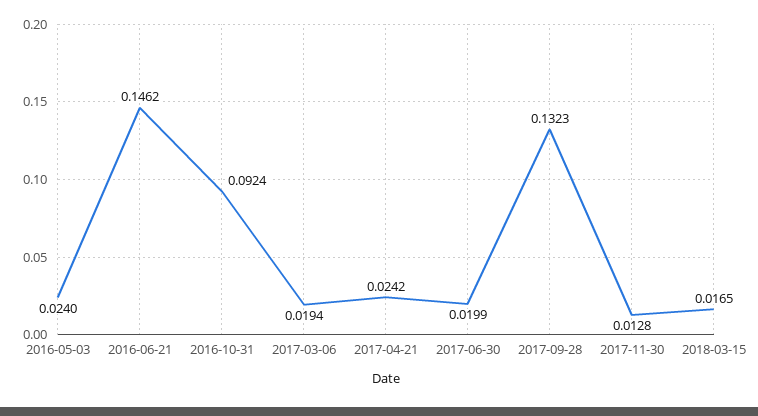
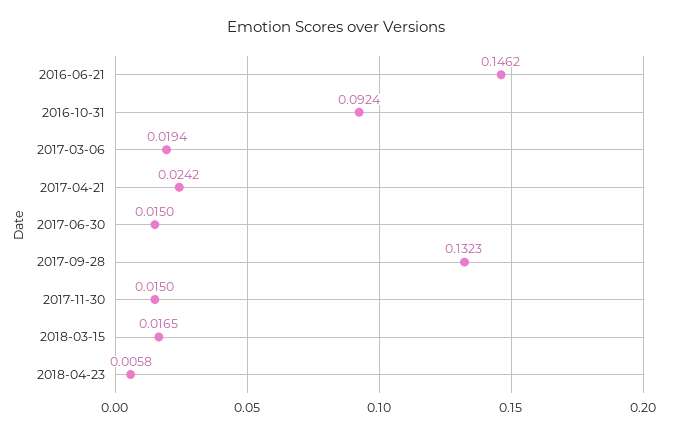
2016-05-03: 0.024 -> none
2017-06-30: 0.0199 -> 0.015
2017-11-30: 0.0128 -> 0.015
2018-04-23: none -> 0.0058

